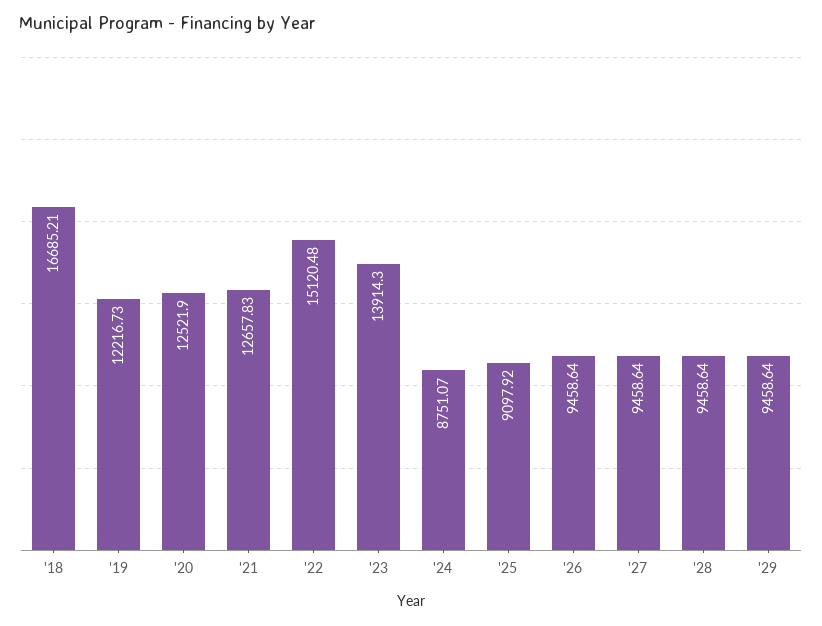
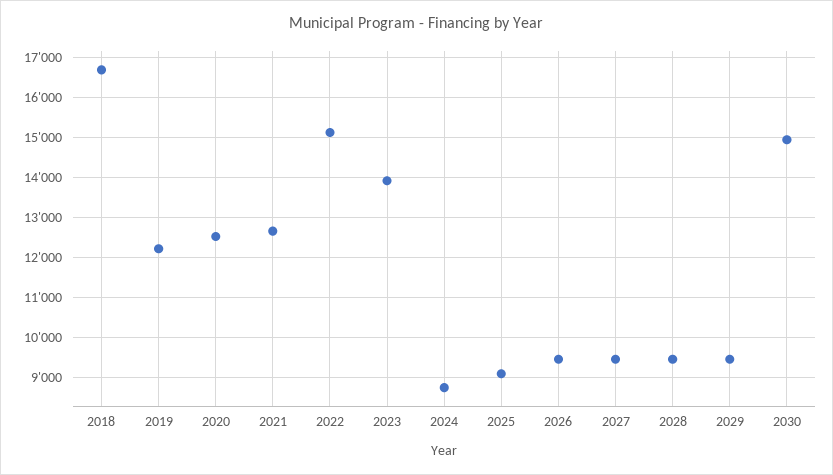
2030: none -> 15000

